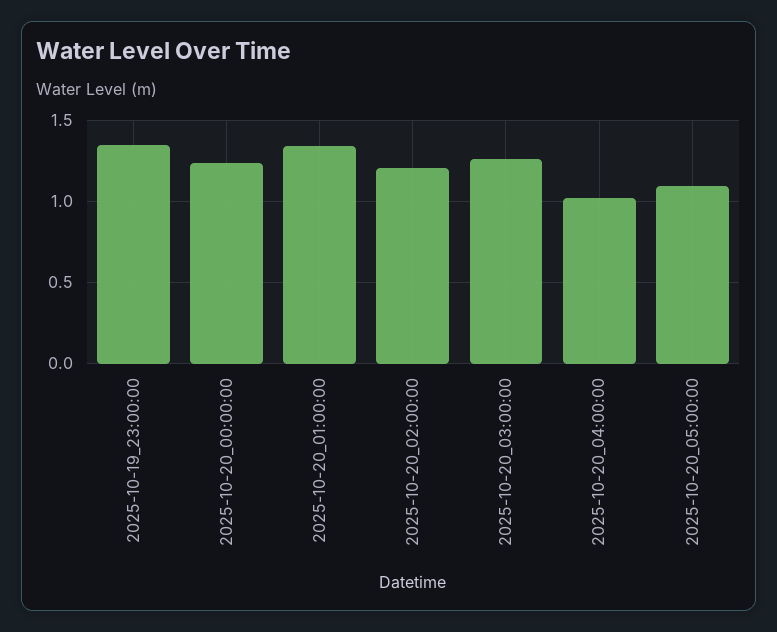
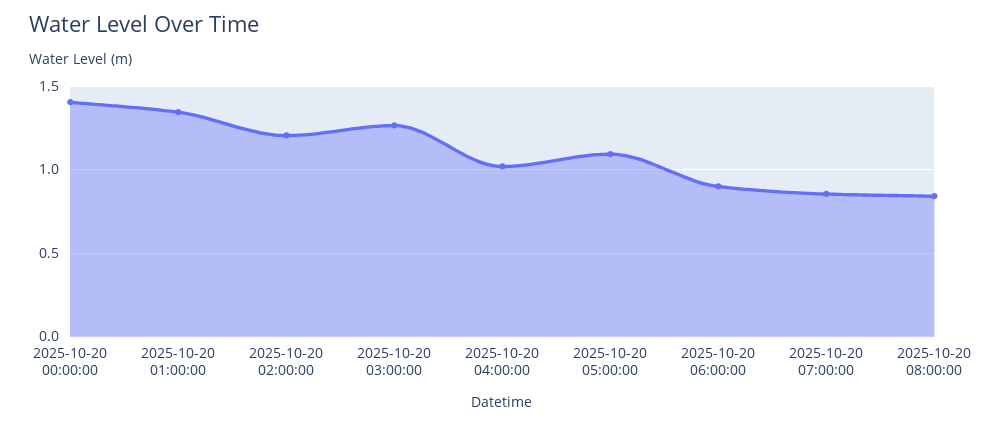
2025-10-19_23:00:00: 1.35 -> none
2025-10-20_00:00:00: 1.25 -> 1.4
2025-10-20 06:00:00: none -> 0.9
2025-10-20 07:00:00: none -> 0.85
2025-10-20 08:00:00: none -> 0.85

